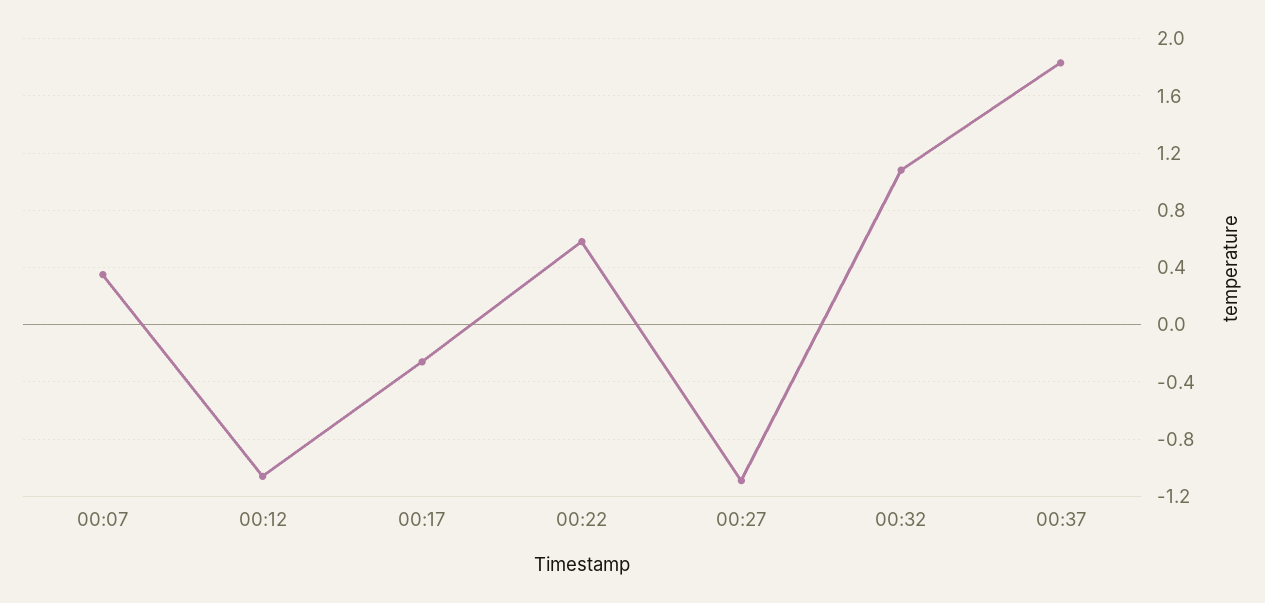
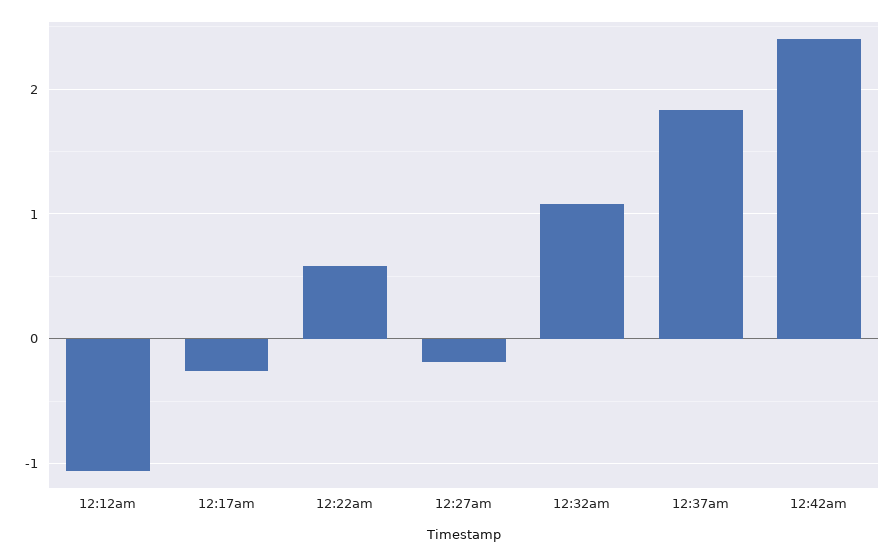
00:07: 0.35 -> none
00:27: -1.1 -> -0.2
12:42am: none -> 2.4

